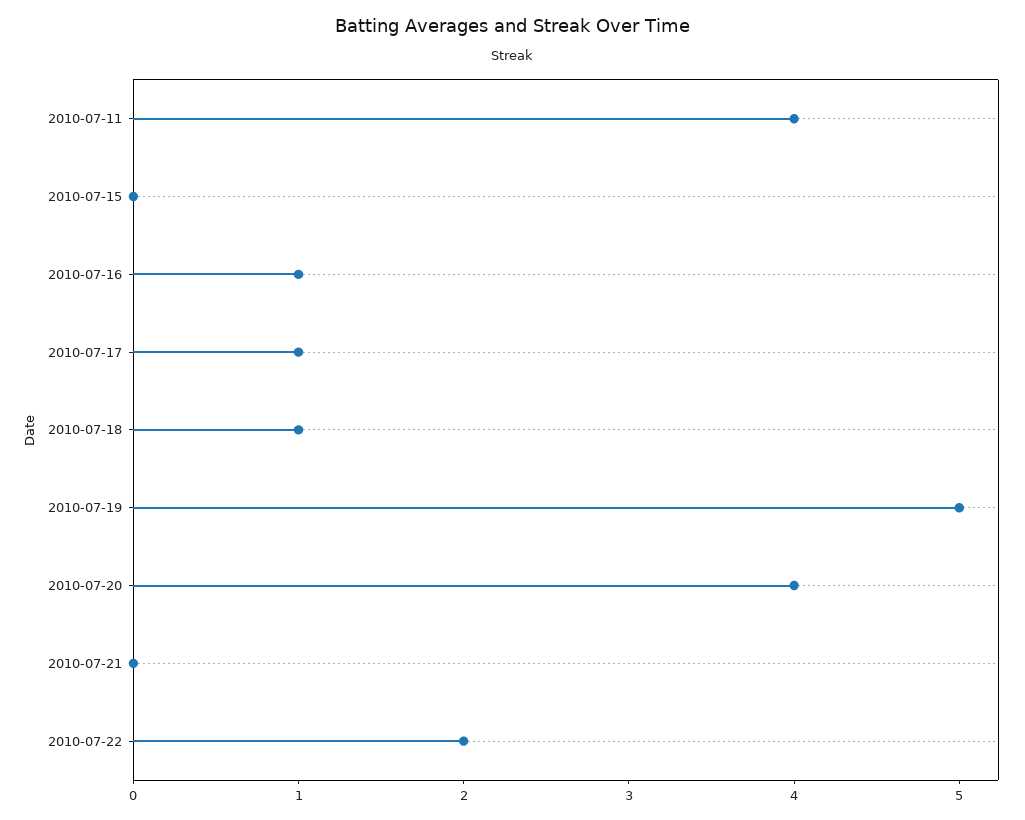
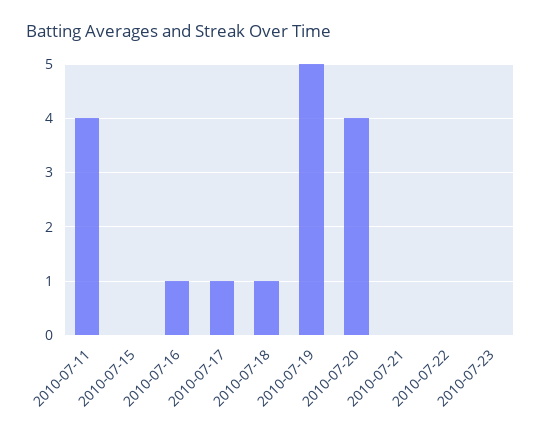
2010-07-22: 2 -> 0
2010-07-23: none -> 0

